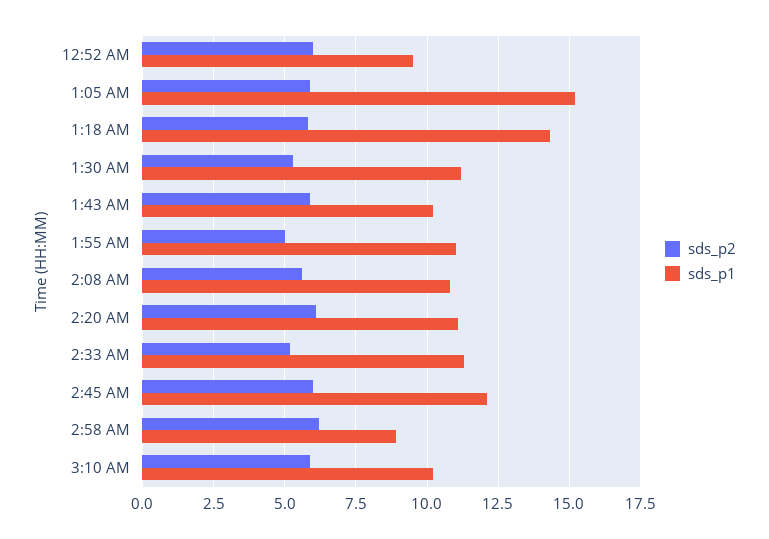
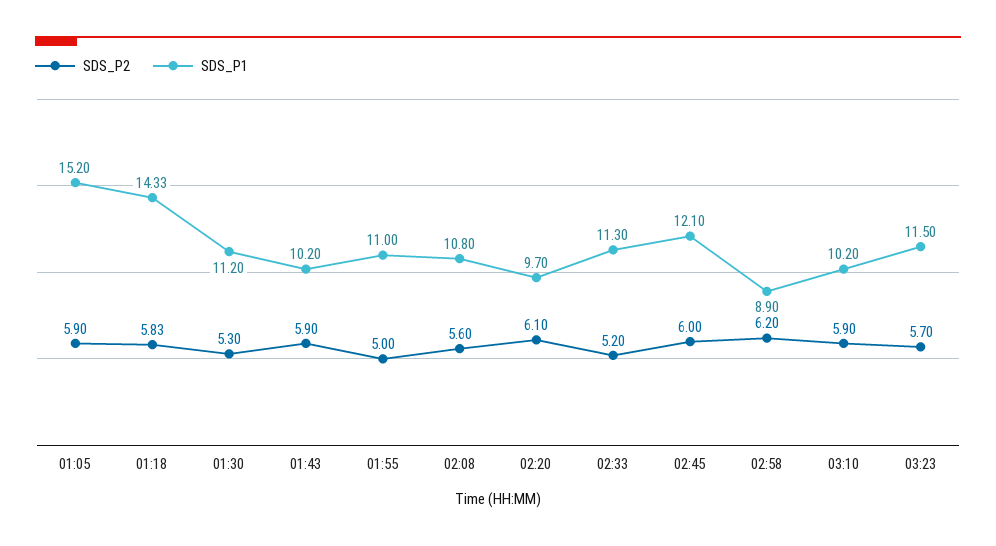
sds_p2, 12:52 AM: 6 -> none
sds_p1, 12:52 AM: 9.5 -> none
sds_p1, 2:20 AM: 11 -> 9.7
sds_p2, 03:23: none -> 5.7
sds_p1, 03:23: none -> 11.5

